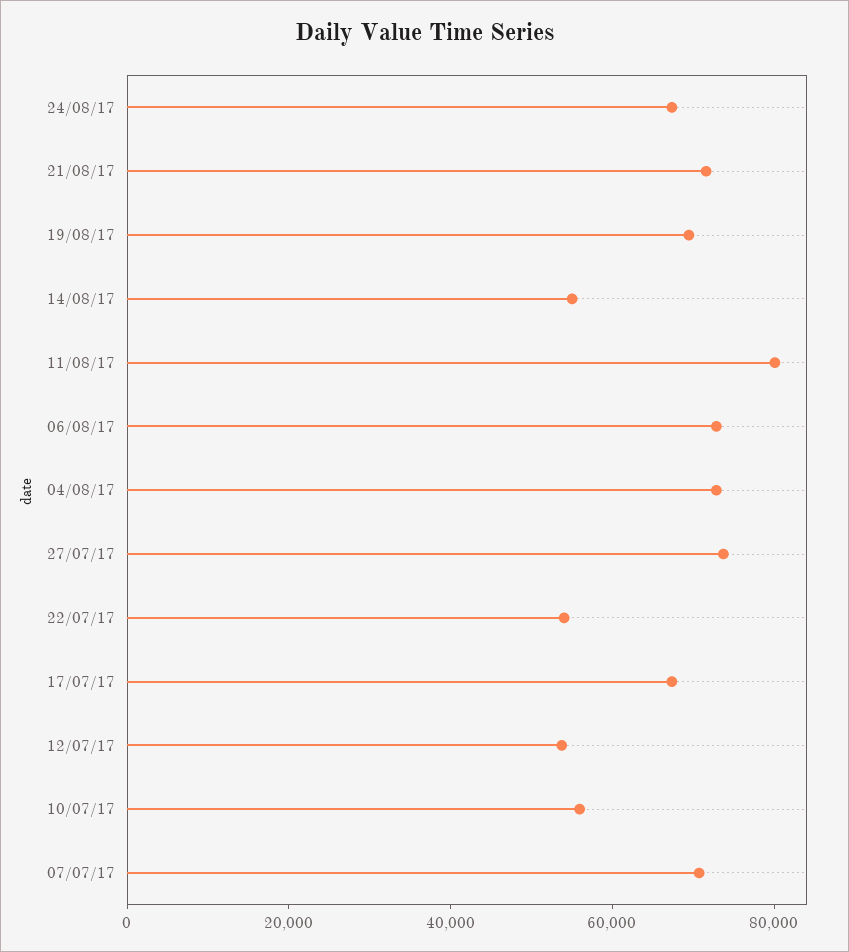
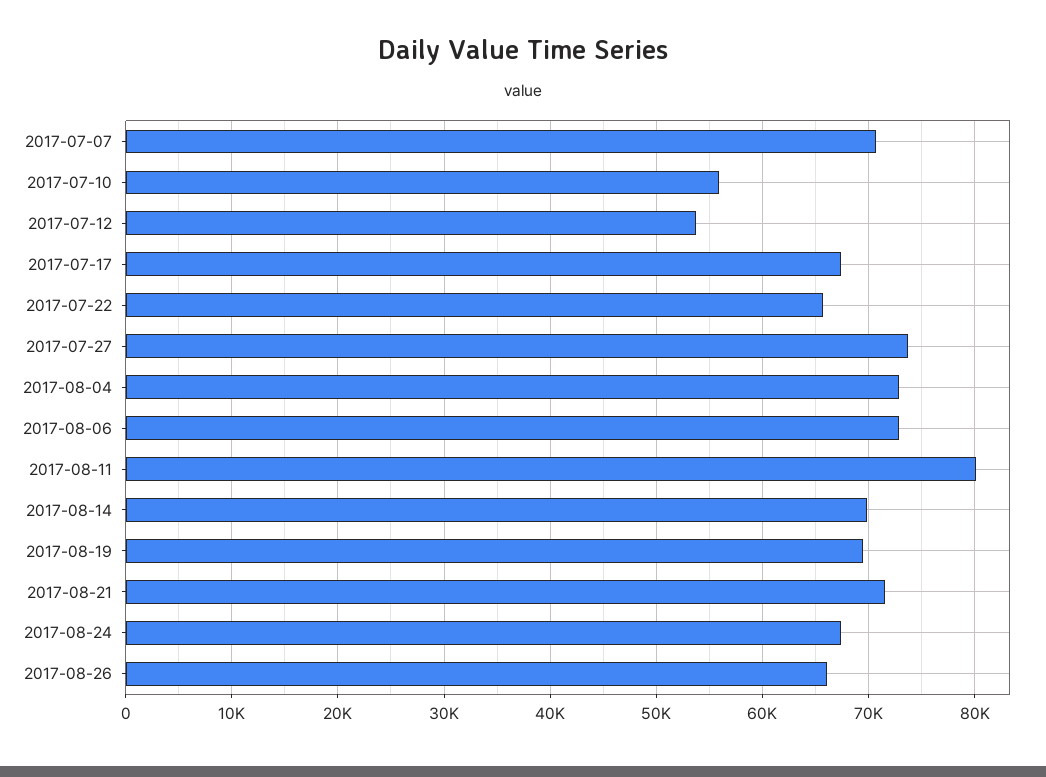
14/08/17: 55000 -> 70000
22/07/17: 55000 -> 66000
2017-08-26: none -> 66000

